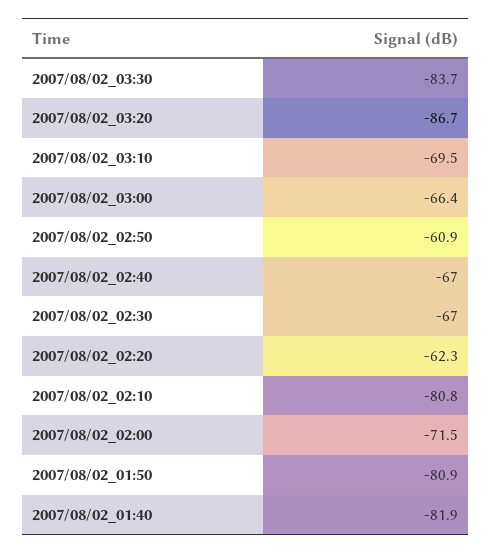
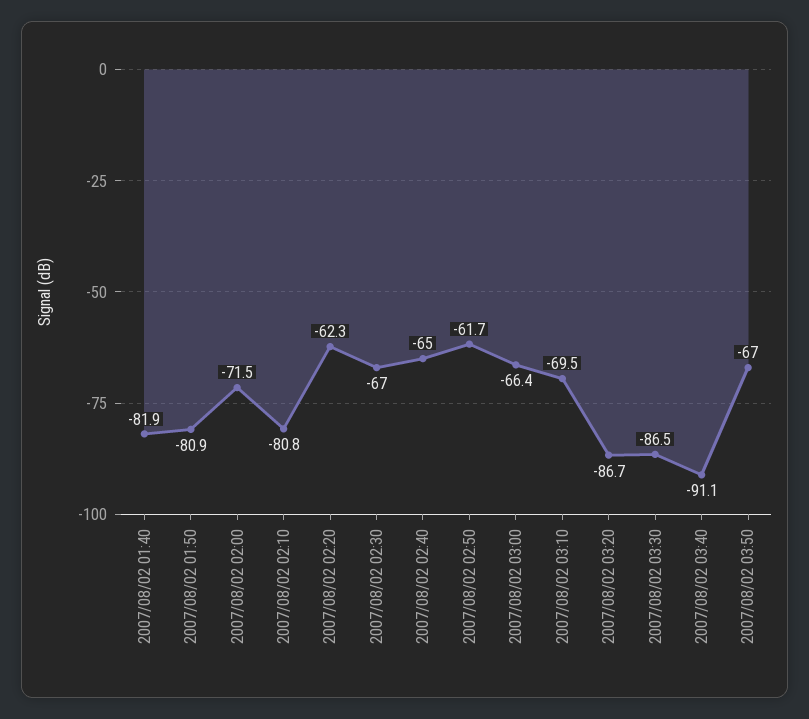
2007/08/02_03:30: -83.7 -> -86.5
2007/08/02_02:50: -60.9 -> -61.7
2007/08/02_02:40: -67 -> -65
2007/08/02 03:40: none -> -91.1
2007/08/02 03:50: none -> -67

